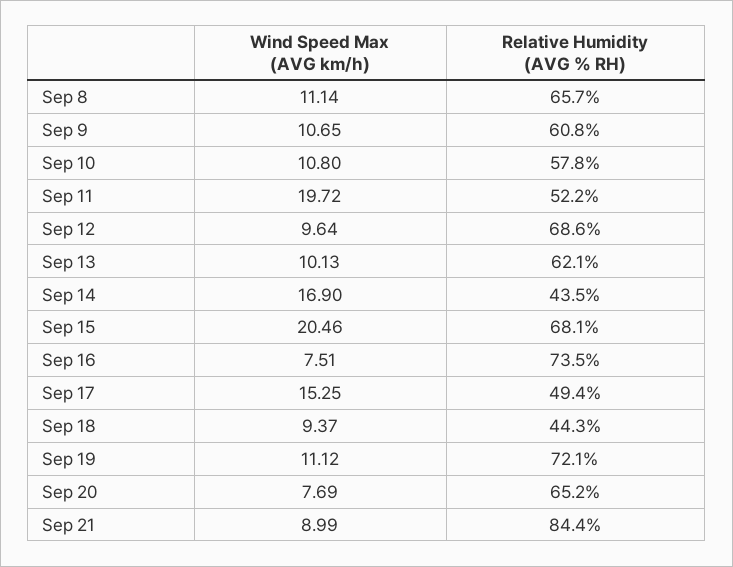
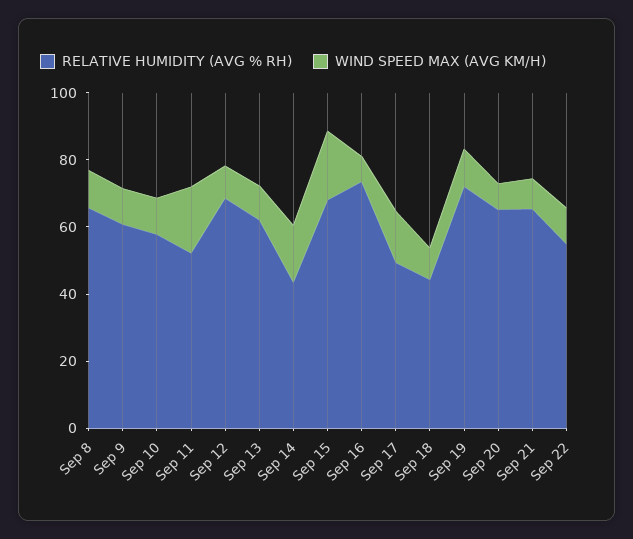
Relative Humidity (AVG % RH), Sep 21: 84.4 -> 65
Relative Humidity (AVG % RH), Sep 22: none -> 55
Wind Speed Max (AVG km/h), Sep 22: none -> 10

